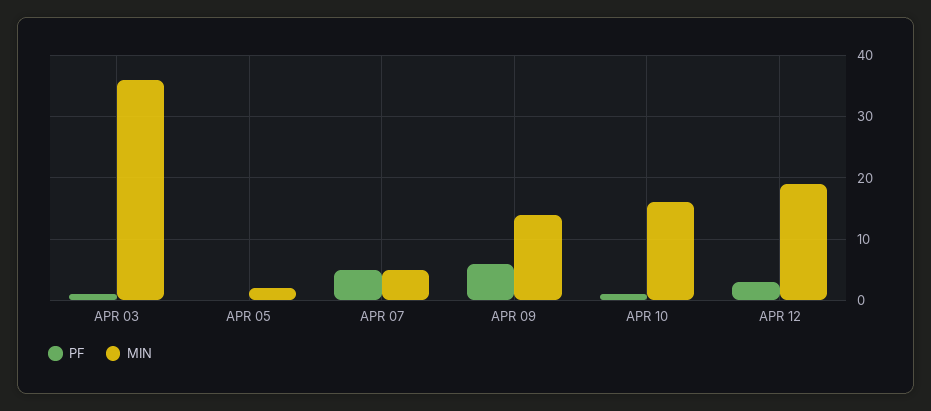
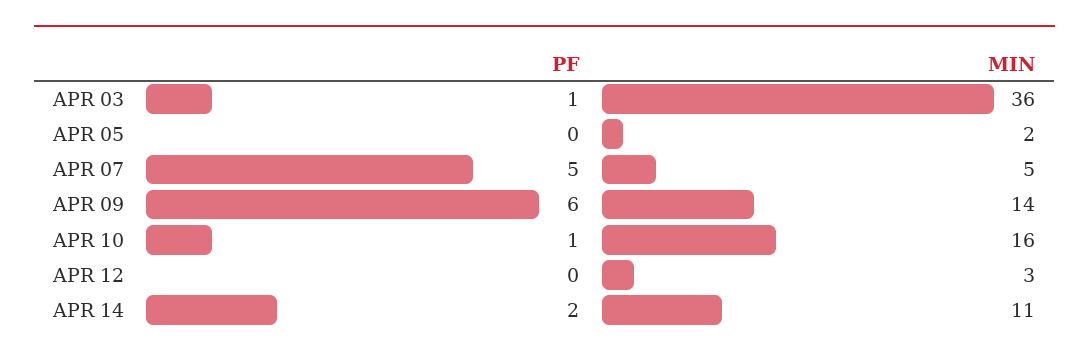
PF, APR 12: 3 -> 0
MIN, APR 12: 19 -> 3
PF, APR 14: none -> 2
MIN, APR 14: none -> 11

